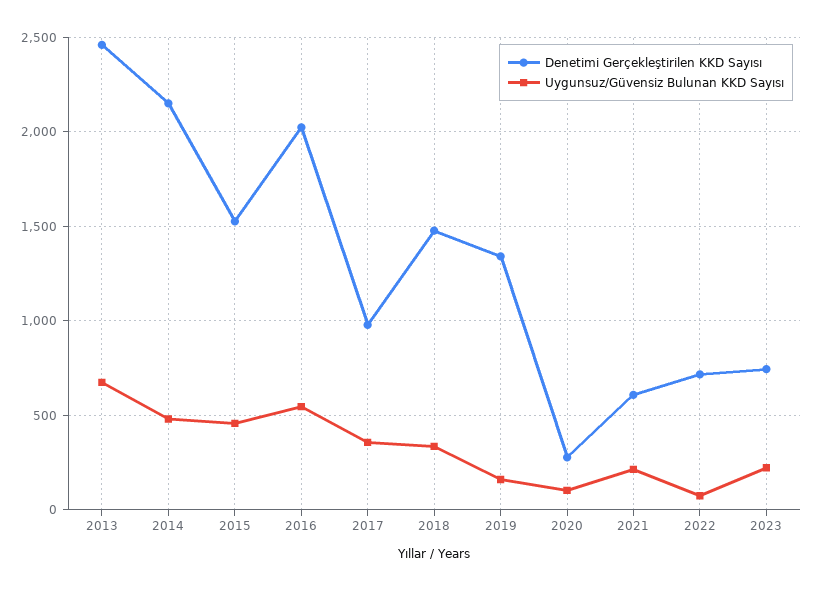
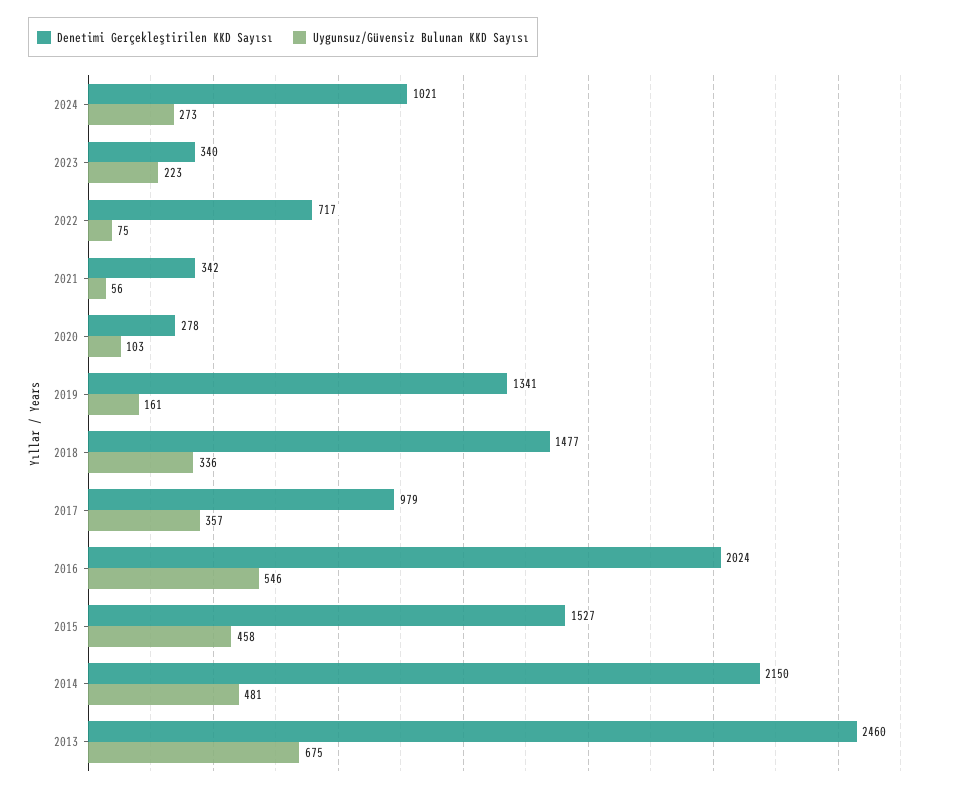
Denetimi Gerçekleştirilen KKD Sayısı, 2021: 600 -> 342
Uygunsuz/Güvensiz Bulunan KKD Sayısı, 2021: 200 -> 56
Denetimi Gerçekleştirilen KKD Sayısı, 2023: 750 -> 340
Denetimi Gerçekleştirilen KKD Sayısı, 2024: none -> 1021
Uygunsuz/Güvensiz Bulunan KKD Sayısı, 2024: none -> 273

